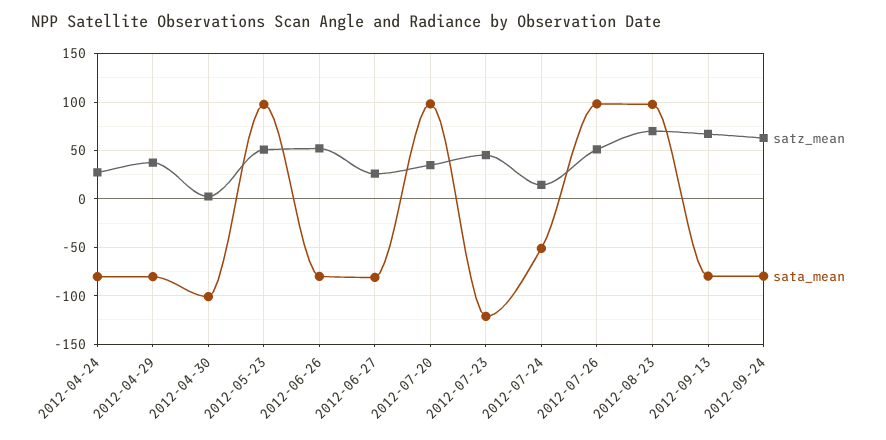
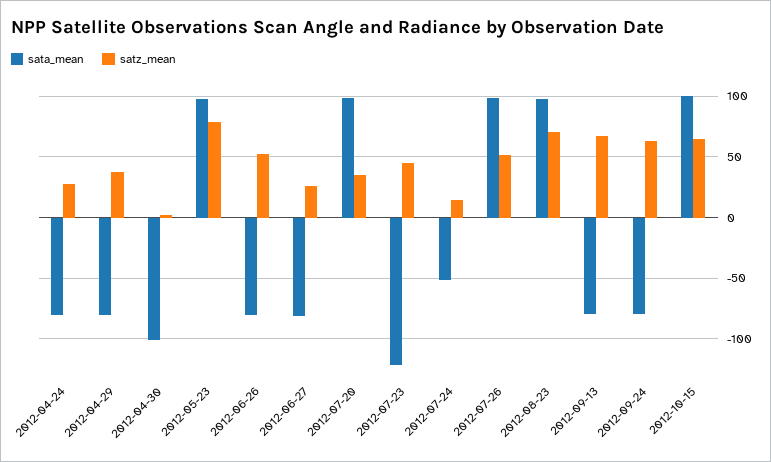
satz_mean, 2012-05-23: 50 -> 80
sata_mean, 2012-10-15: none -> 100
satz_mean, 2012-10-15: none -> 65

